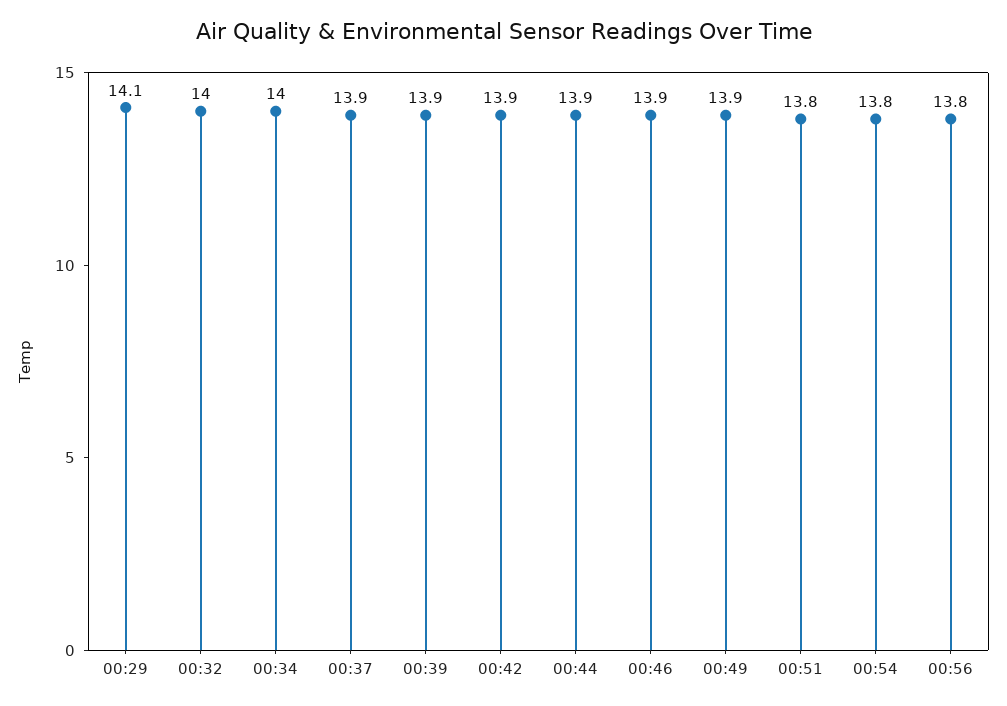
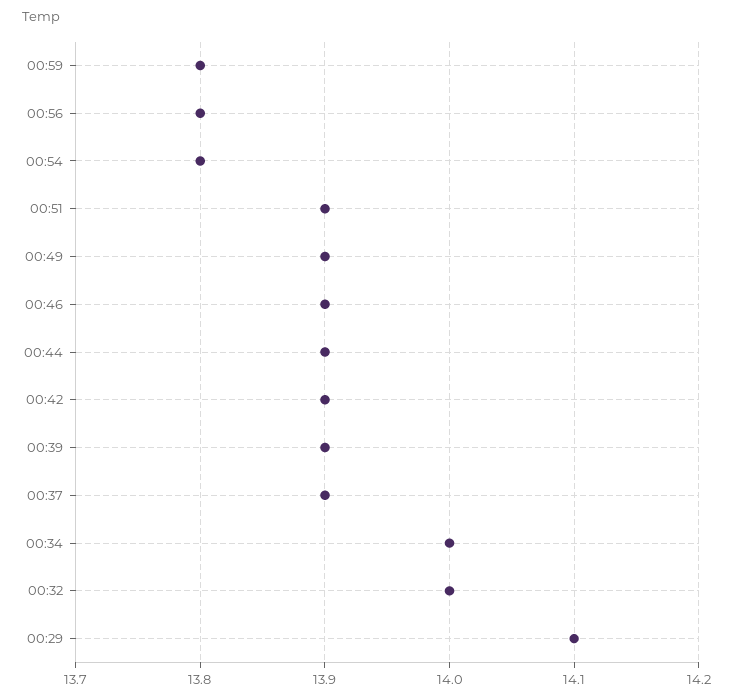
00:51: 13.8 -> 13.9
00:59: none -> 13.8

